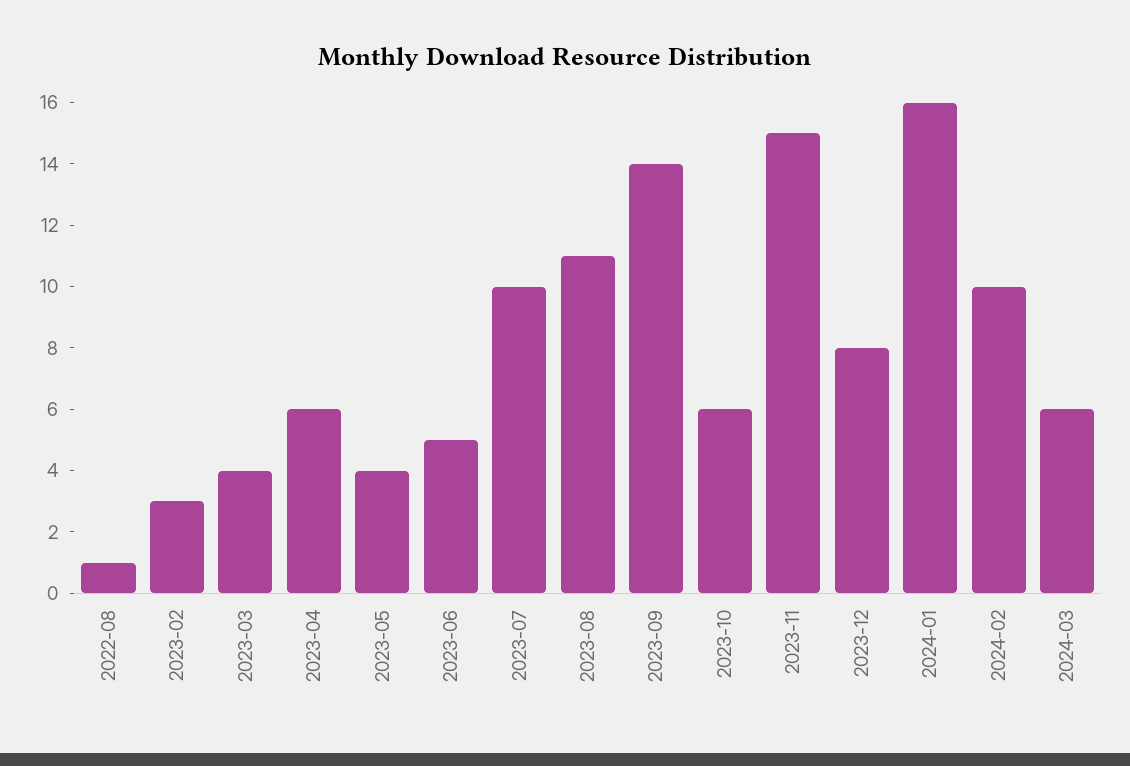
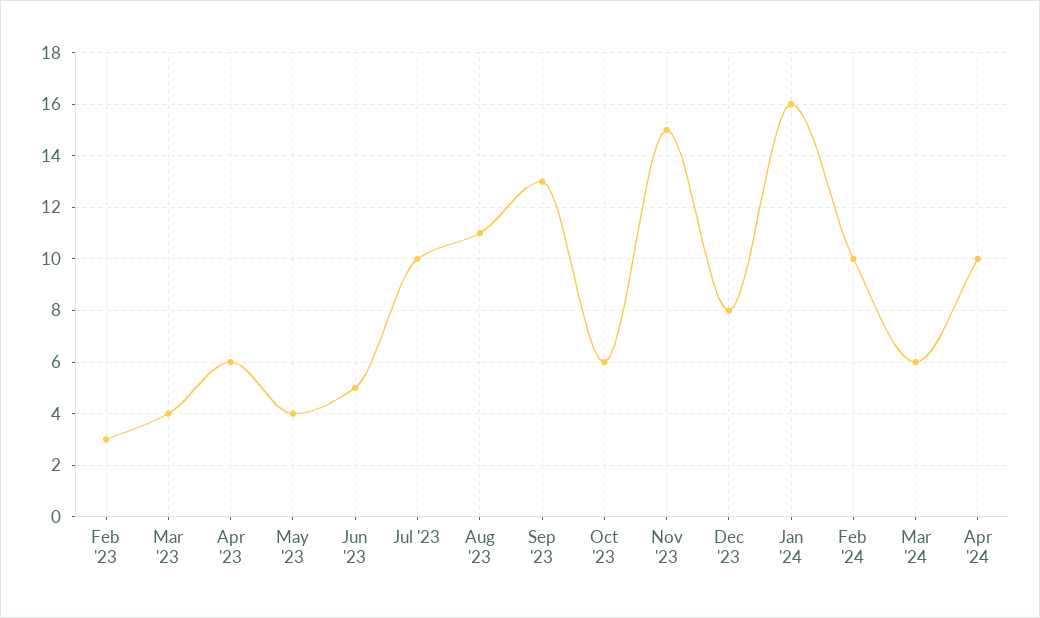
2022-08: 1 -> none
2023-09: 14 -> 13
Apr '24: none -> 10

